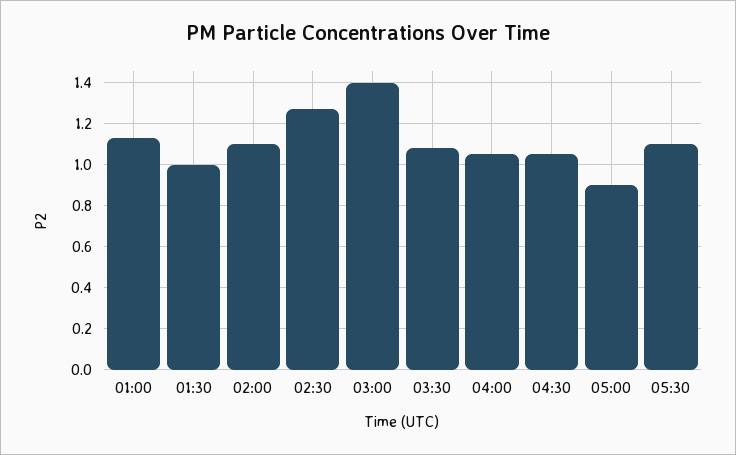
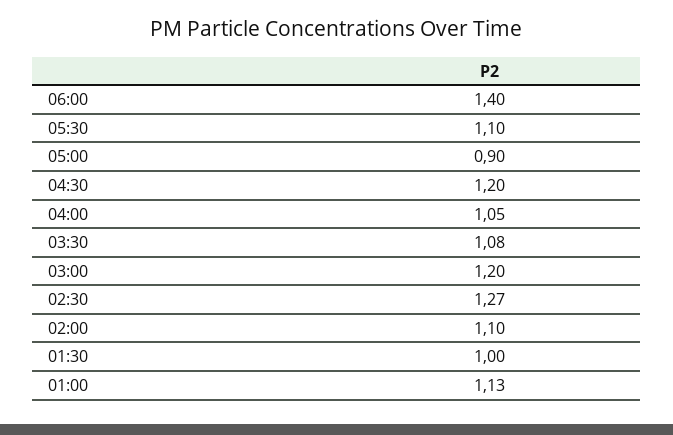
03:00: 1.4 -> 1.2
04:30: 1.05 -> 1.2
06:00: none -> 1.4

